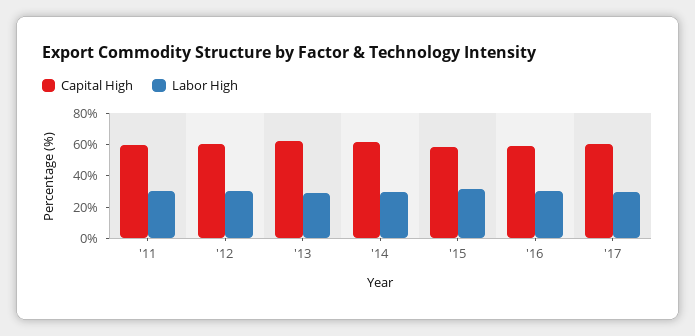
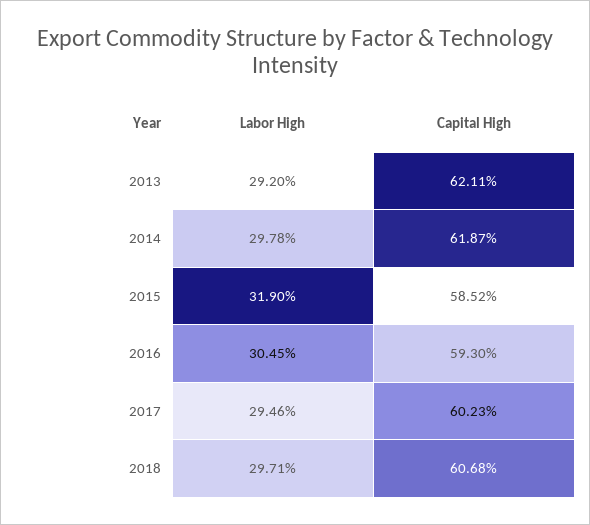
Capital High, '11: 60 -> none
Labor High, '11: 30 -> none
Capital High, '12: 60 -> none
Labor High, '12: 30 -> none
Labor High, 2018: none -> 29.71
Capital High, 2018: none -> 60.68

